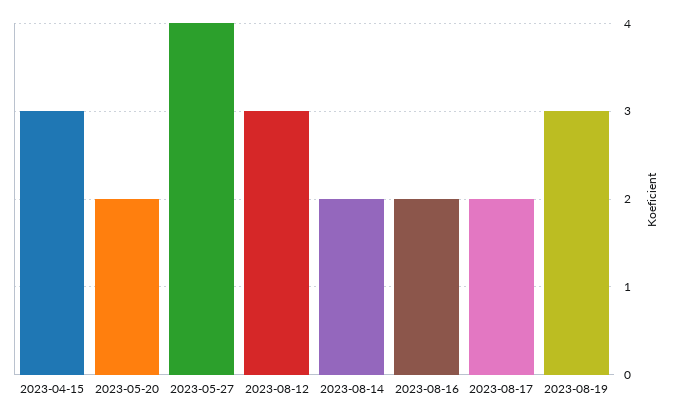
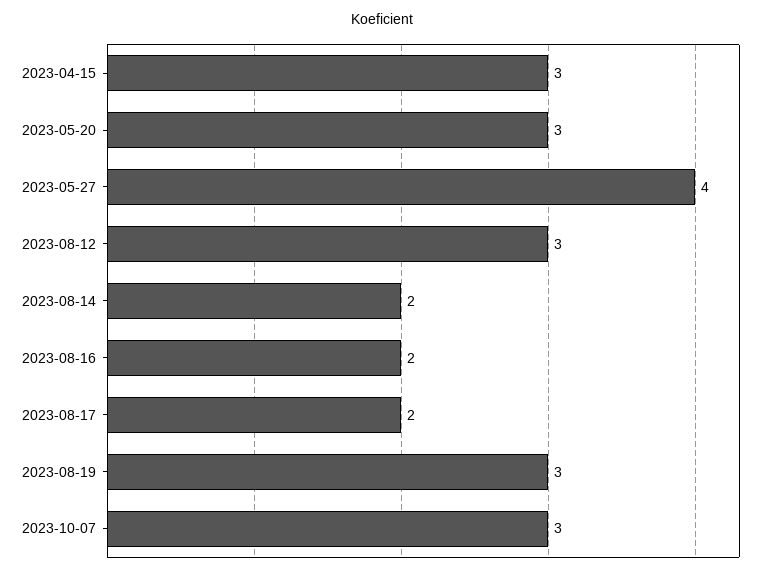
2023-05-20: 2 -> 3
2023-10-07: none -> 3

